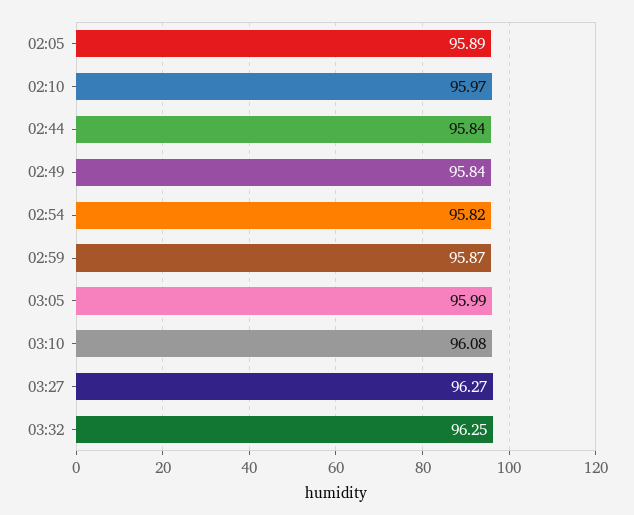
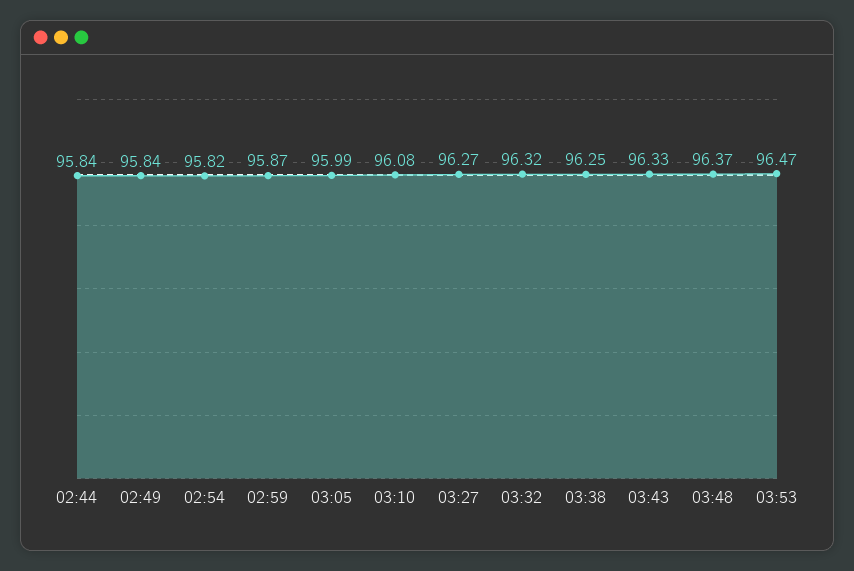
02:05: 95.89 -> none
02:10: 95.97 -> none
03:32: 96.25 -> 96.32
03:38: none -> 96.25
03:43: none -> 96.33
03:48: none -> 96.37
03:53: none -> 96.47

